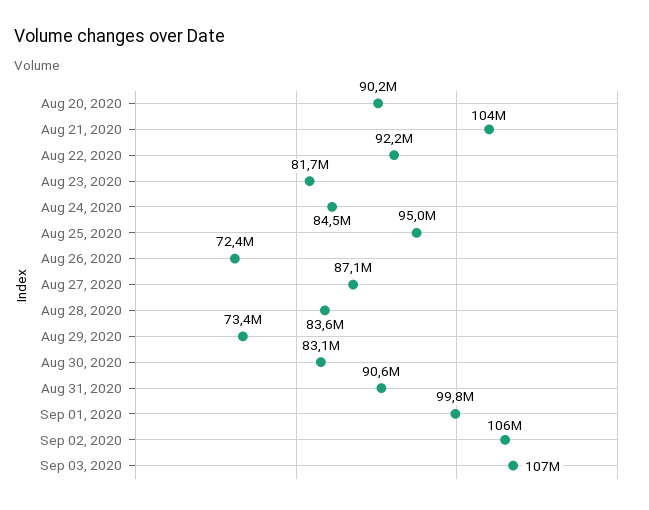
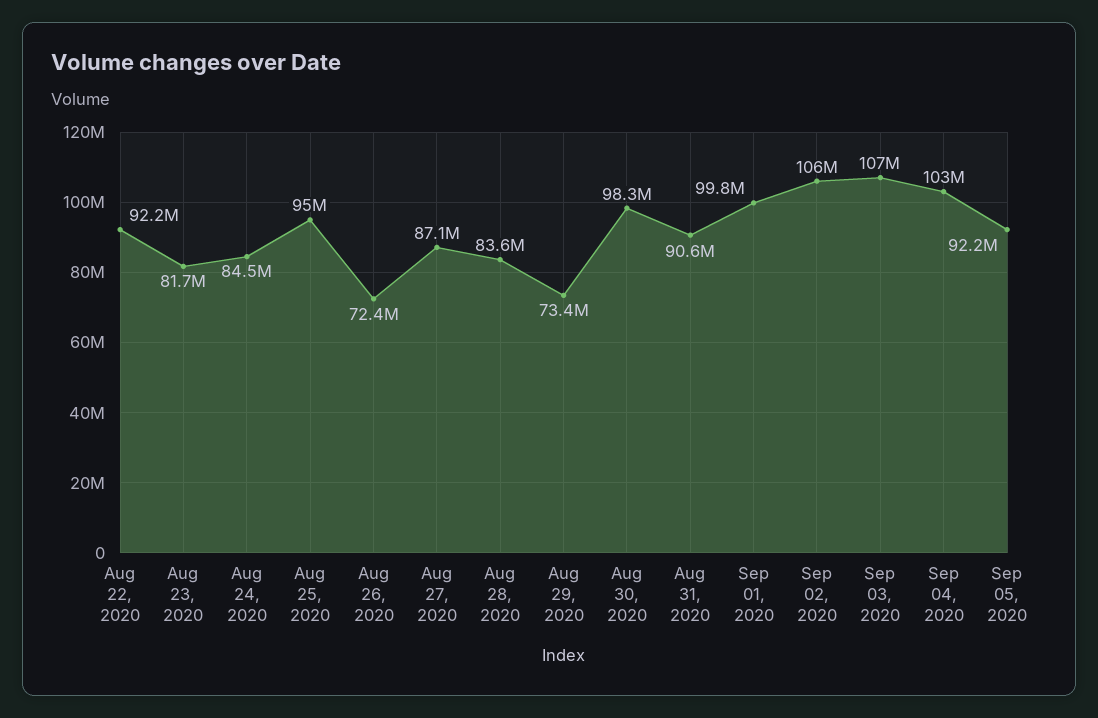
Aug 20, 2020: 90200000 -> none
Aug 21, 2020: 104000000 -> none
Aug 30, 2020: 83100000 -> 98300000
Sep 04, 2020: none -> 103000000
Sep 05, 2020: none -> 92200000

